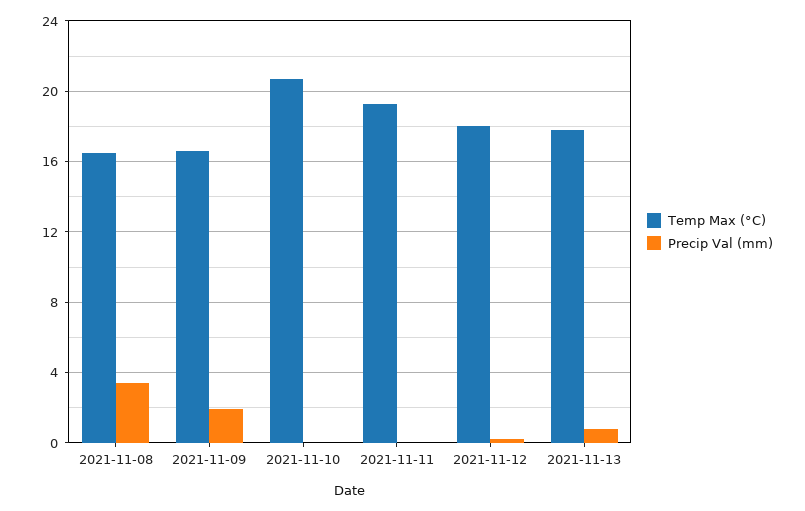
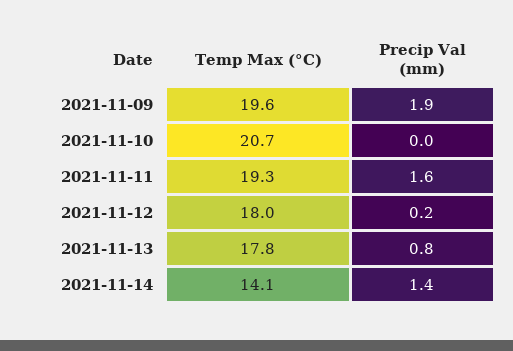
Temp Max (°C), 2021-11-08: 16.5 -> none
Precip Val (mm), 2021-11-08: 3.5 -> none
Temp Max (°C), 2021-11-09: 16.5 -> 19.6
Precip Val (mm), 2021-11-11: 0 -> 1.6
Temp Max (°C), 2021-11-14: none -> 14.1
Precip Val (mm), 2021-11-14: none -> 1.4

